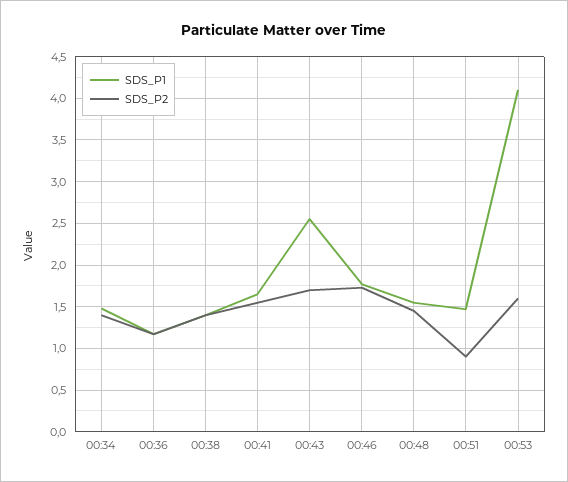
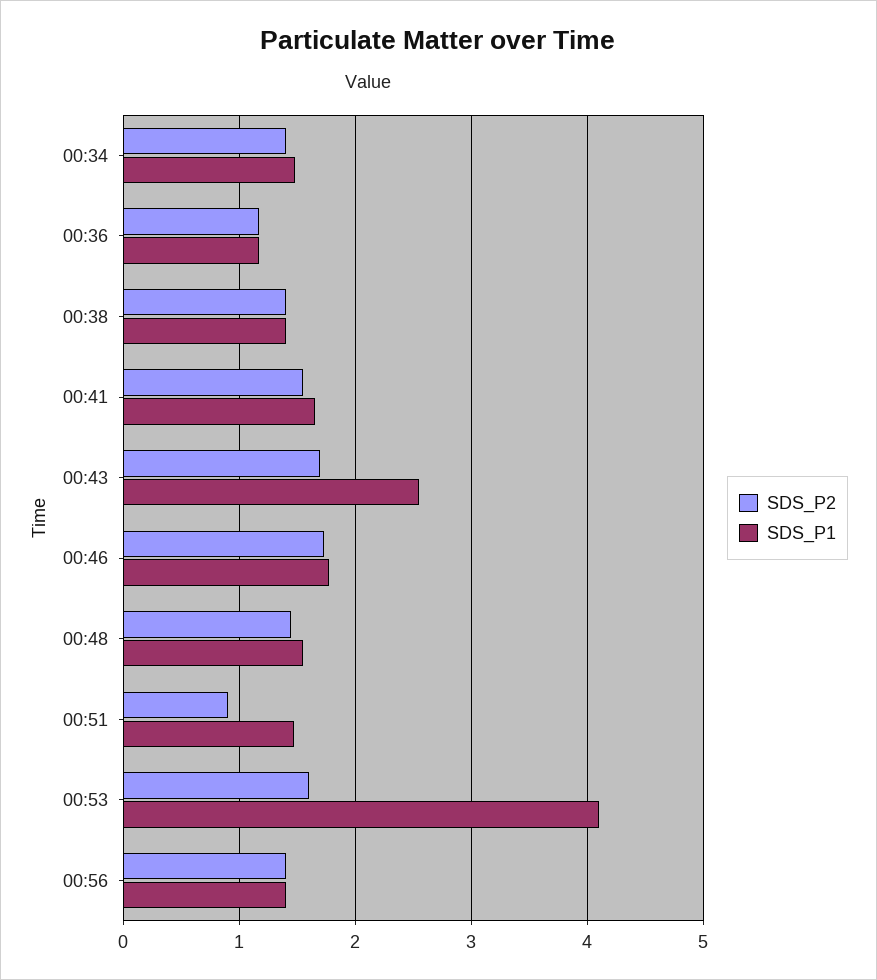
SDS_P2, 00:56: none -> 1.4
SDS_P1, 00:56: none -> 1.4

